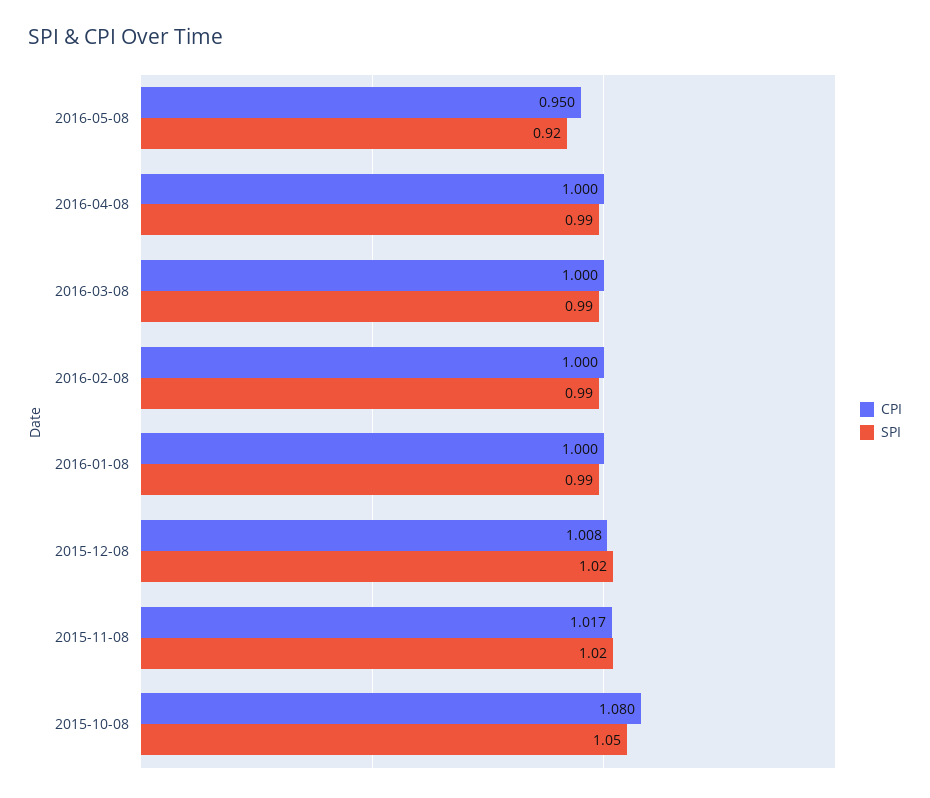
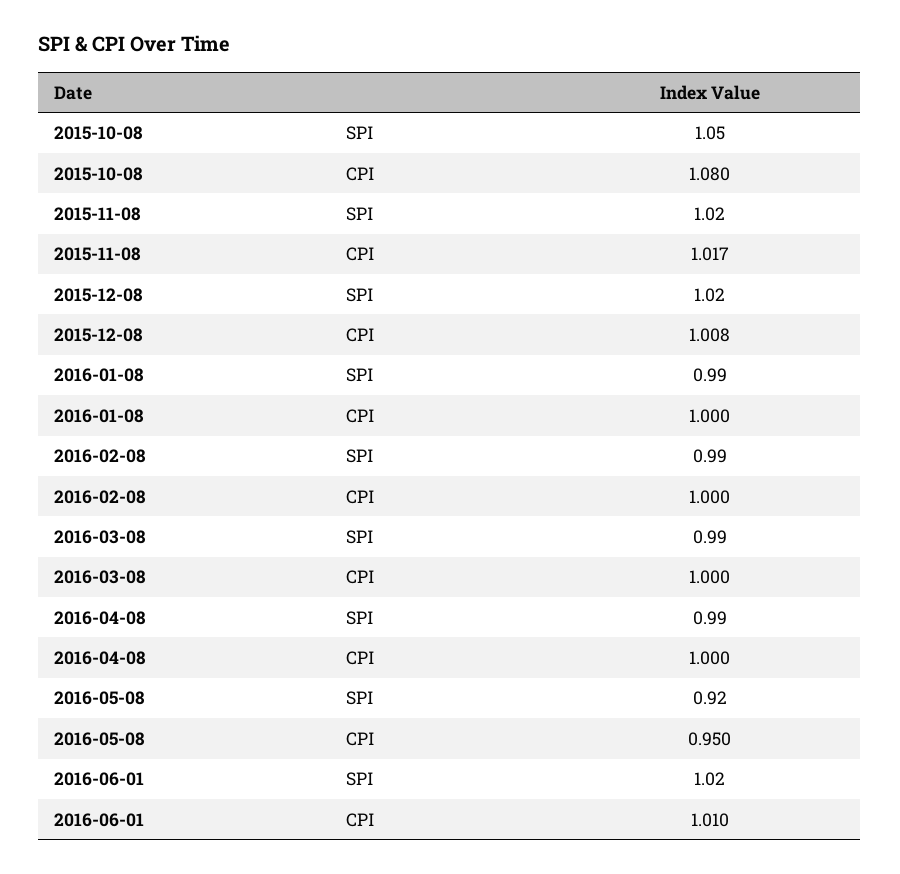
SPI, 2016-06-01: none -> 1.02
CPI, 2016-06-01: none -> 1.01

